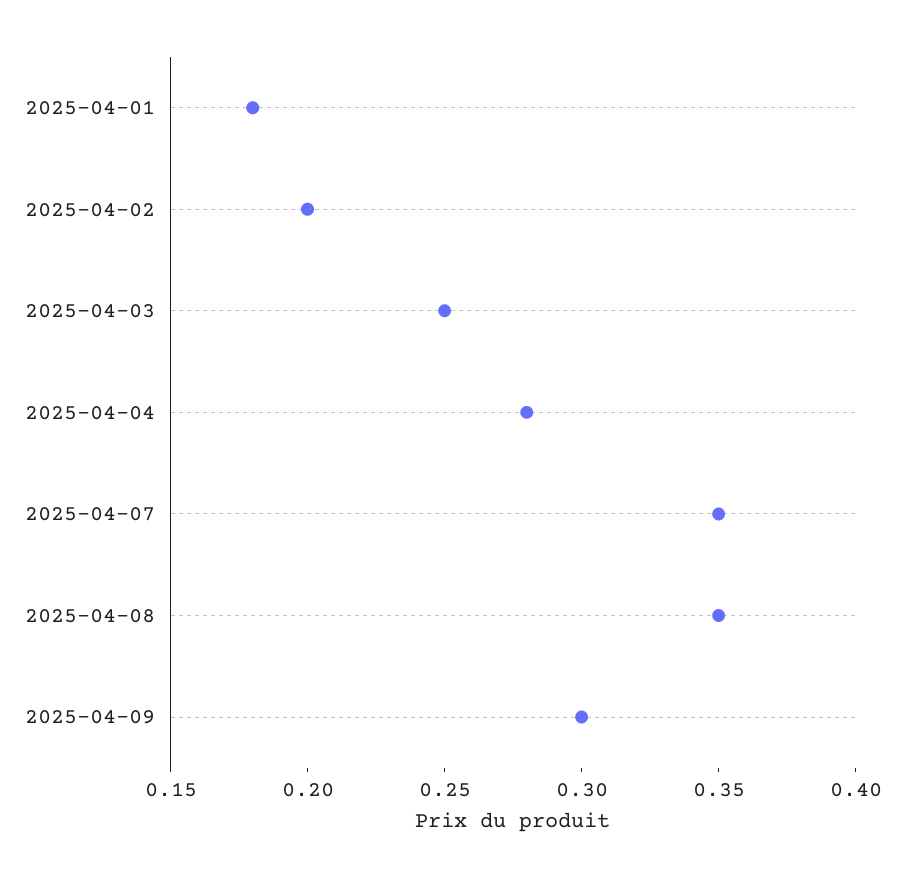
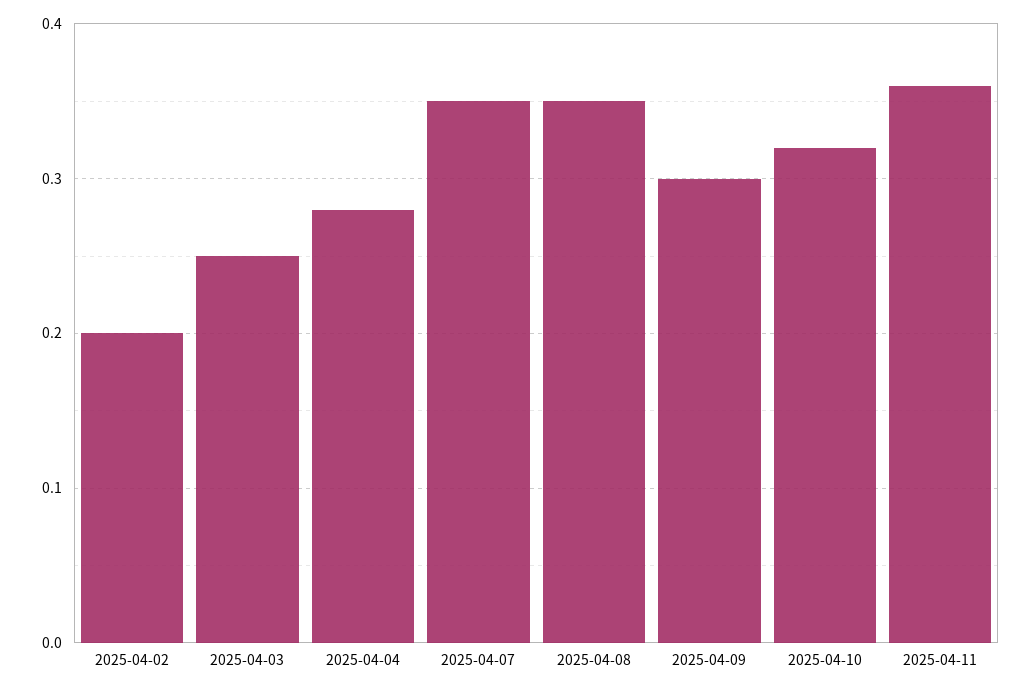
2025-04-01: 0.18 -> none
2025-04-10: none -> 0.32
2025-04-11: none -> 0.36

